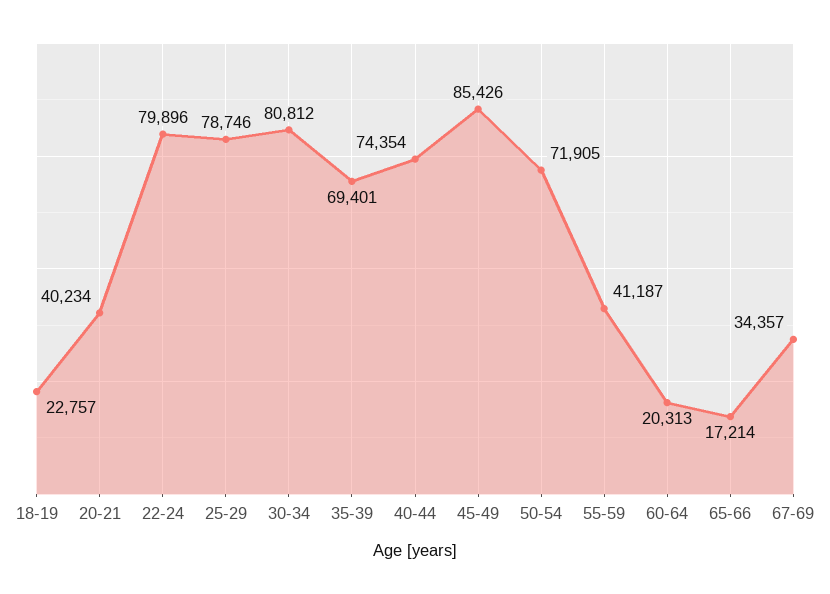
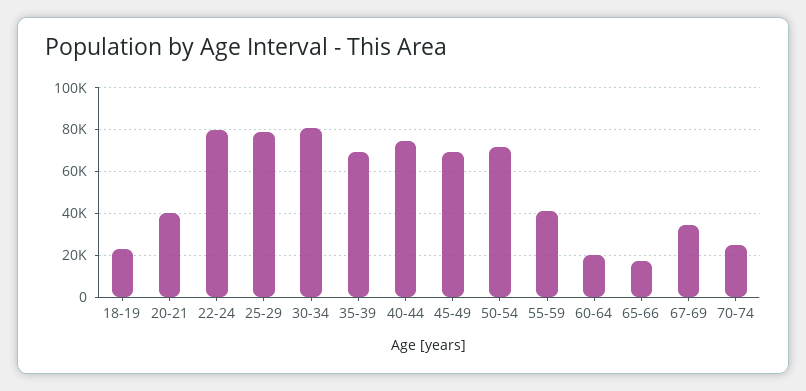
45-49: 85426 -> 70000
70-74: none -> 25000

